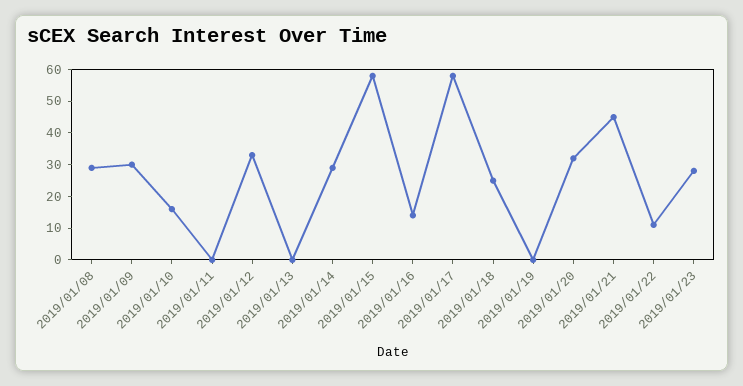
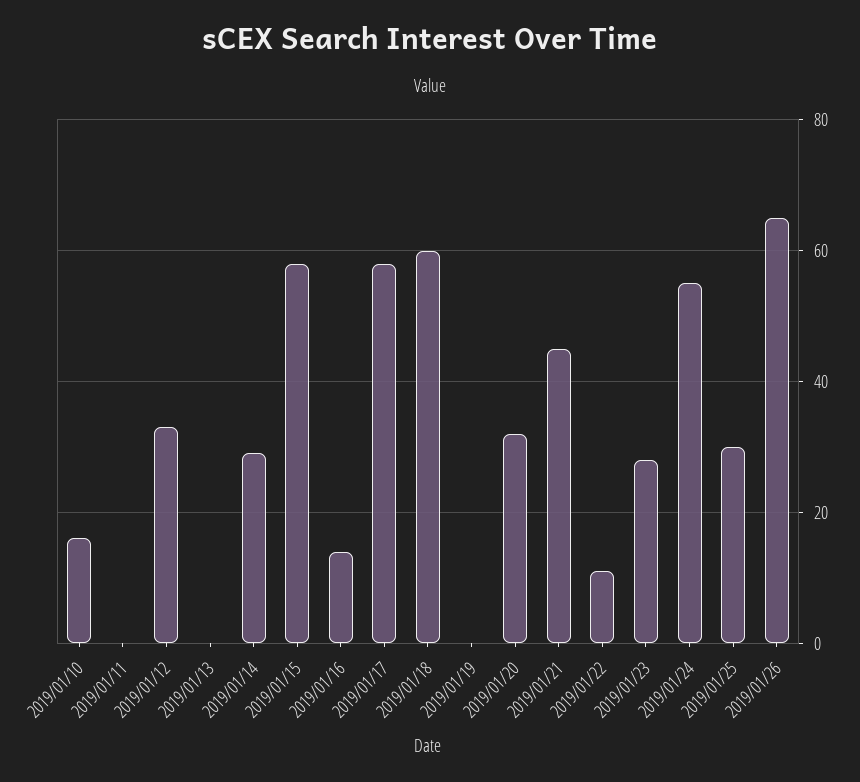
2019/01/08: 30 -> none
2019/01/09: 30 -> none
2019/01/18: 25 -> 60
2019/01/24: none -> 55
2019/01/25: none -> 30
2019/01/26: none -> 65

